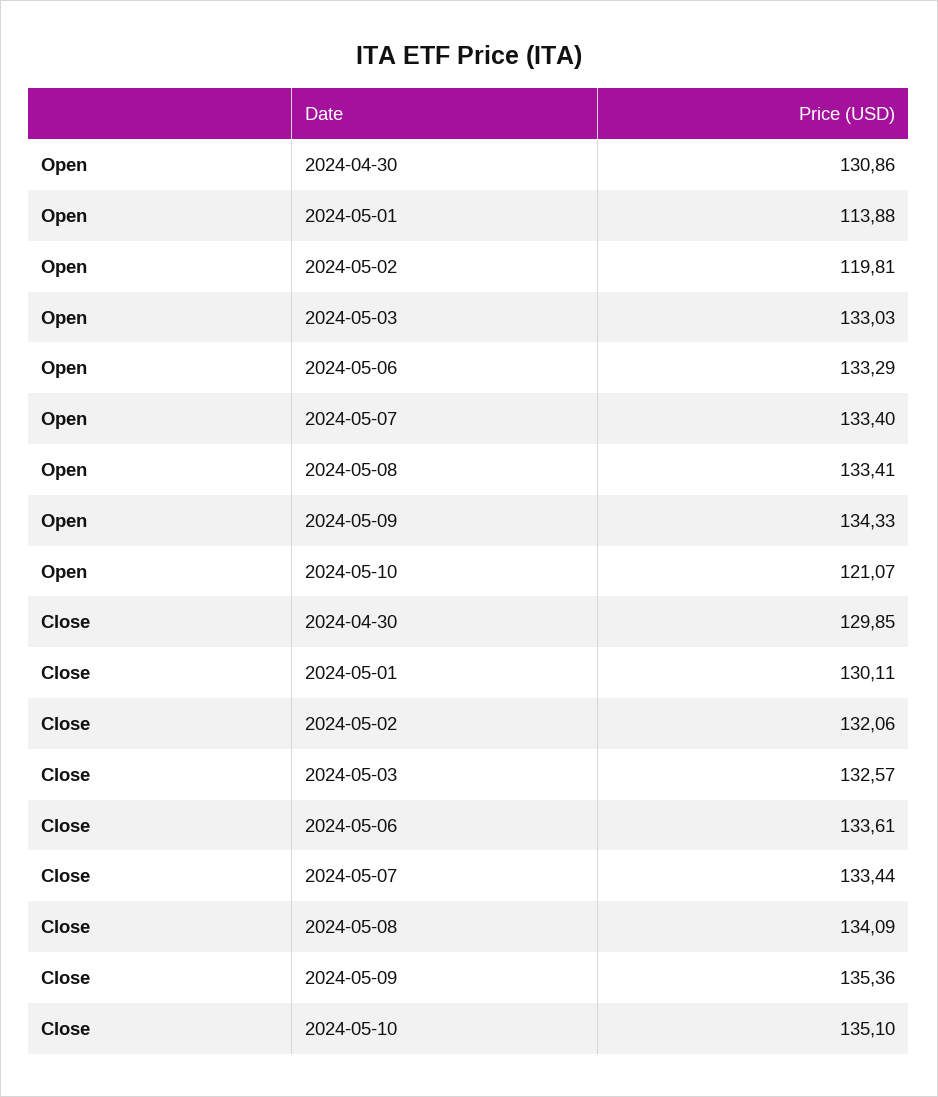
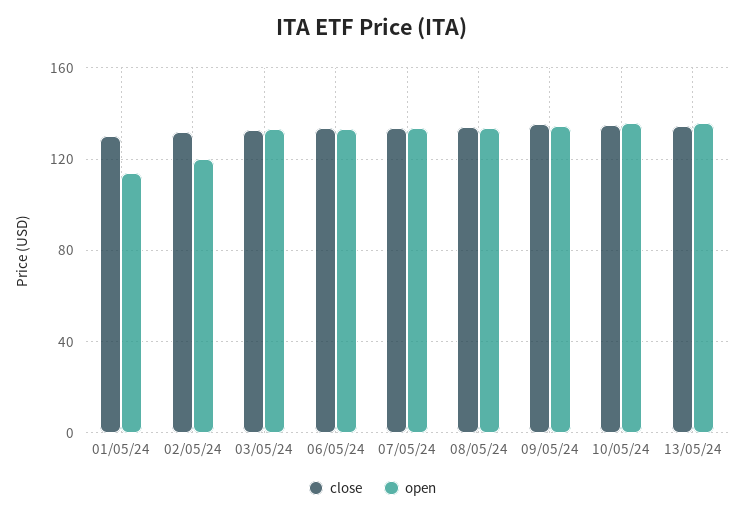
Open, 2024-04-30: 130.86 -> none
Open, 2024-05-10: 121.07 -> 135
Close, 2024-04-30: 129.85 -> none
Close, 13/05/24: none -> 135
Open, 13/05/24: none -> 135

